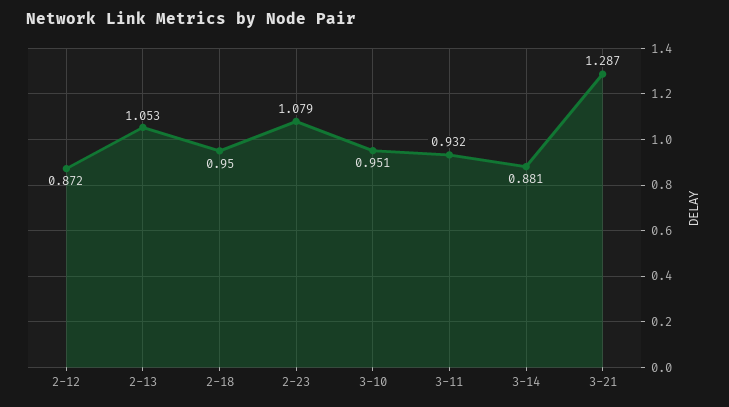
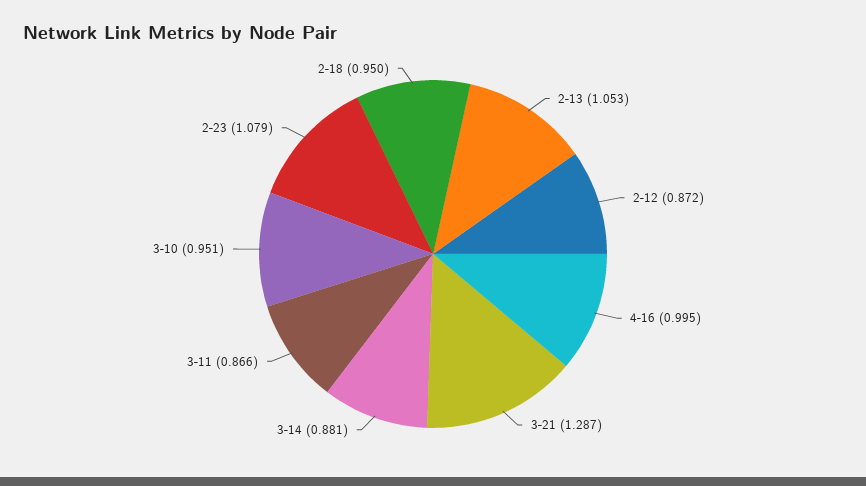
3-11: 0.932 -> 0.866
4-16: none -> 0.995

